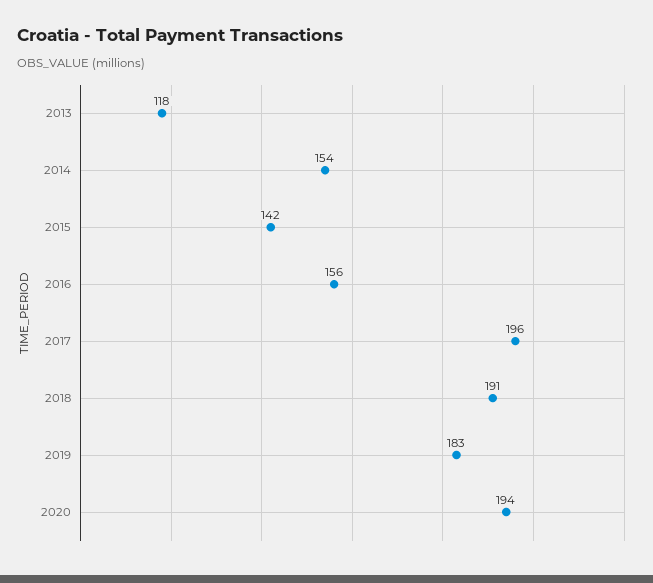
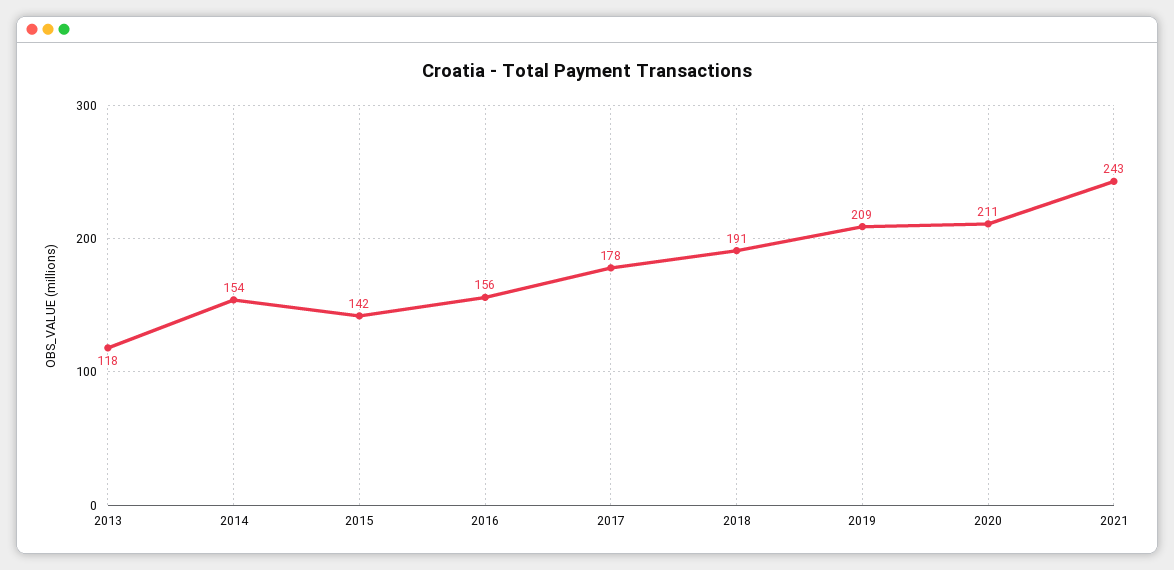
2017: 196 -> 178
2019: 183 -> 209
2020: 194 -> 211
2021: none -> 243

